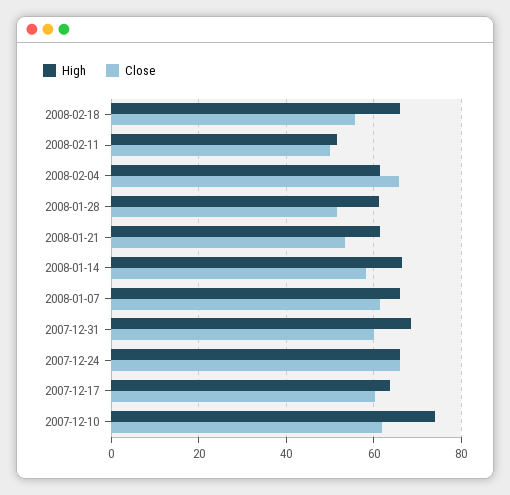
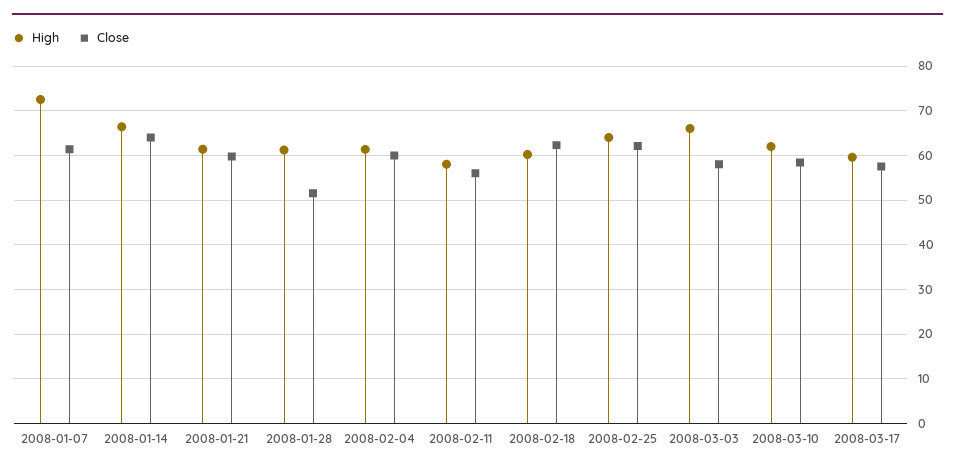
High, 2008-02-18: 66 -> 60
Close, 2008-02-18: 56 -> 62
High, 2008-02-11: 52 -> 58
Close, 2008-02-11: 50 -> 56
Close, 2008-02-04: 66 -> 60
Close, 2008-01-21: 54 -> 60
Close, 2008-01-14: 58 -> 64
High, 2008-01-07: 66 -> 72
High, 2007-12-31: 68 -> none
Close, 2007-12-31: 60 -> none
High, 2007-12-24: 66 -> none
Close, 2007-12-24: 66 -> none
High, 2007-12-17: 64 -> none
Close, 2007-12-17: 60 -> none
High, 2007-12-10: 74 -> none
Close, 2007-12-10: 62 -> none
High, 2008-02-25: none -> 64
Close, 2008-02-25: none -> 62
High, 2008-03-03: none -> 66
Close, 2008-03-03: none -> 58
High, 2008-03-10: none -> 62
Close, 2008-03-10: none -> 58
High, 2008-03-17: none -> 60
Close, 2008-03-17: none -> 58

